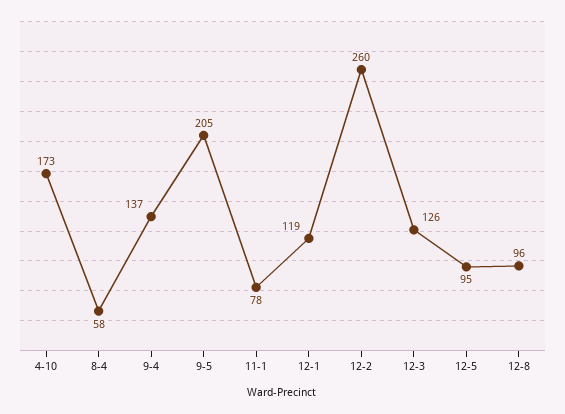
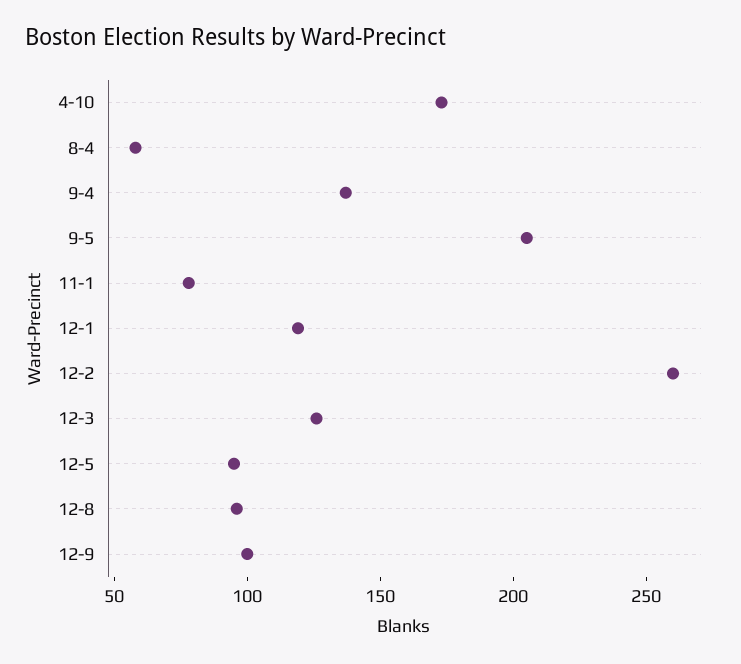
12-9: none -> 100

